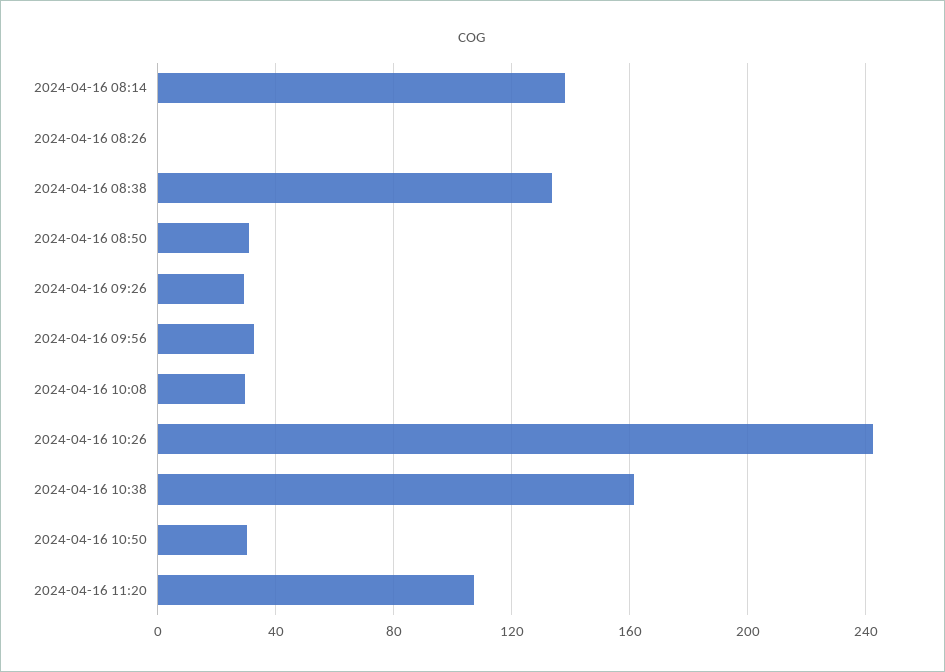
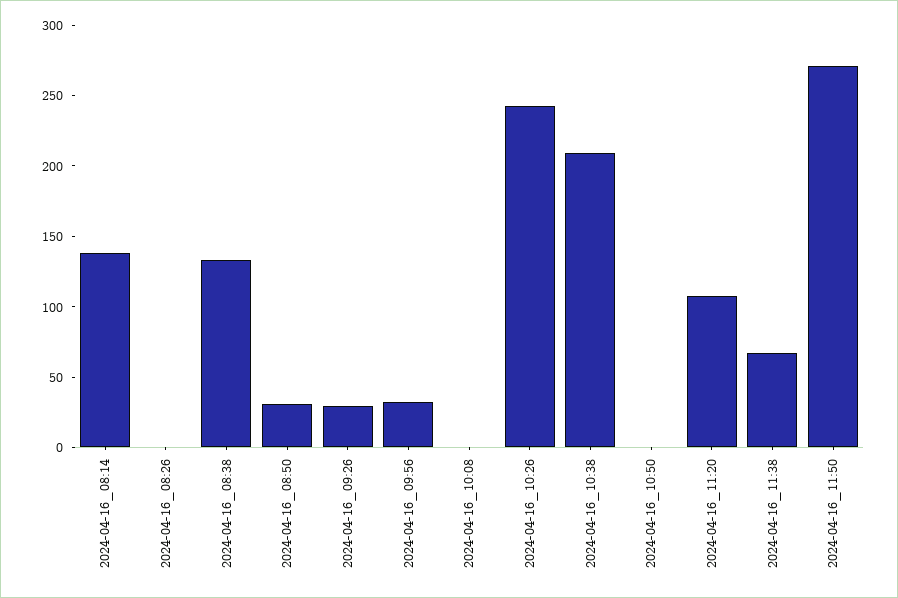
2024-04-16 10:08: 30 -> 0
2024-04-16 10:38: 160 -> 210
2024-04-16 10:50: 30 -> 0
2024-04-16_11:38: none -> 70
2024-04-16_11:50: none -> 270

